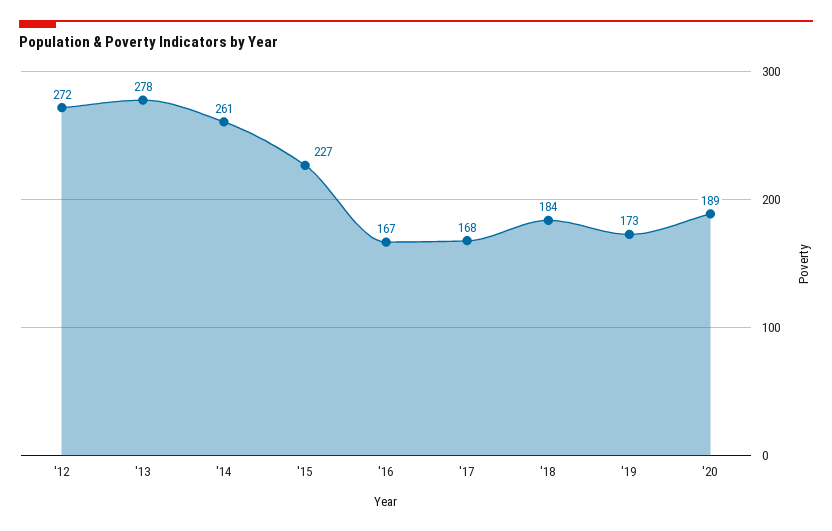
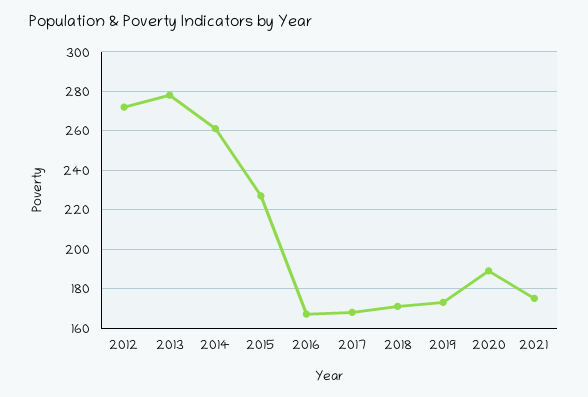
'18: 184 -> 170
2021: none -> 175

